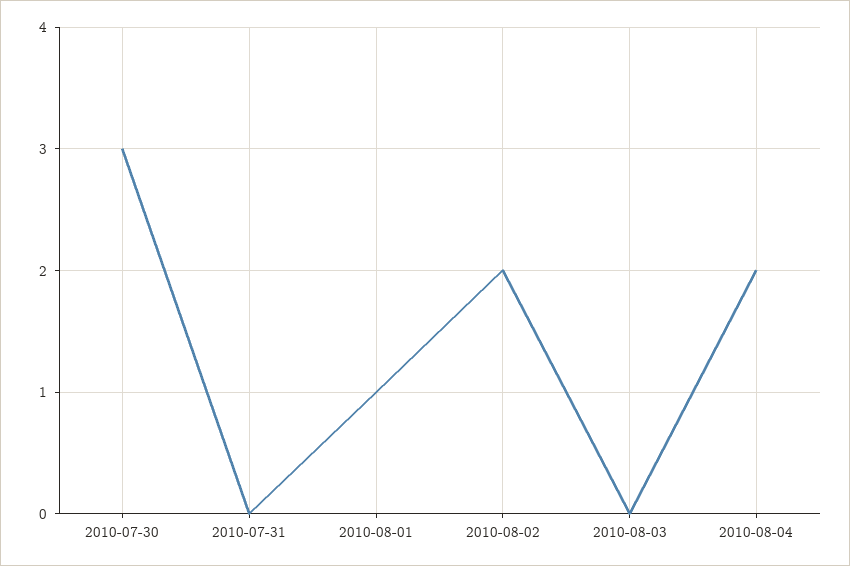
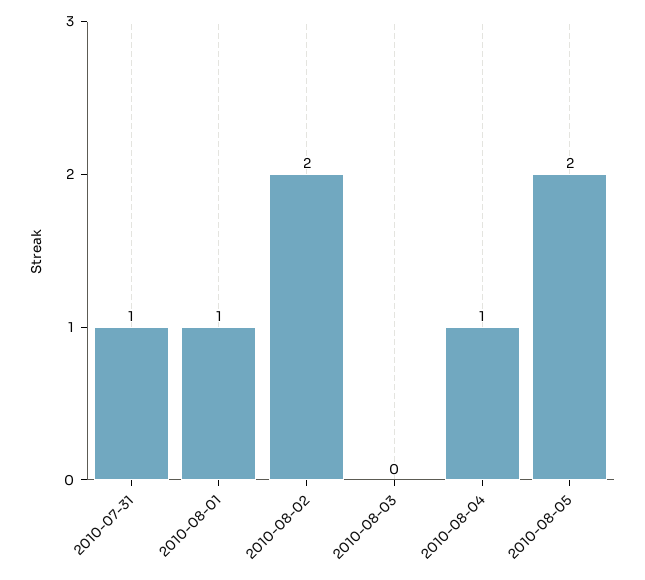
2010-07-30: 3 -> none
2010-07-31: 0 -> 1
2010-08-04: 2 -> 1
2010-08-05: none -> 2

